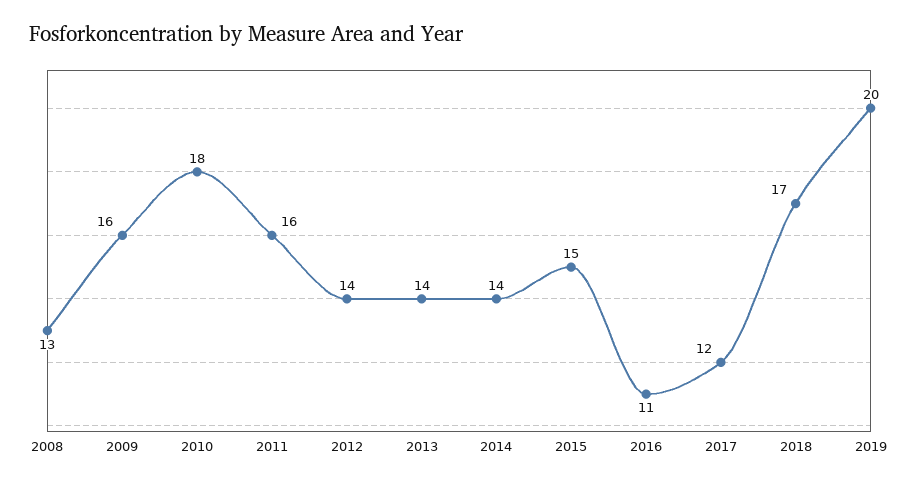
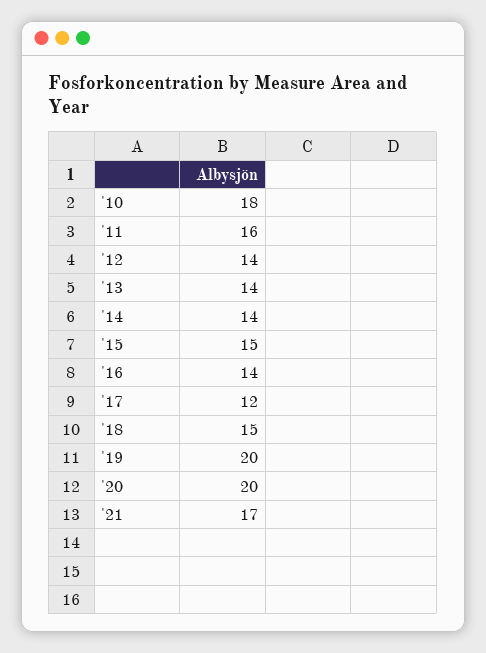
2008: 13 -> none
2009: 16 -> none
2016: 11 -> 14
2018: 17 -> 15
'20: none -> 20
'21: none -> 17

